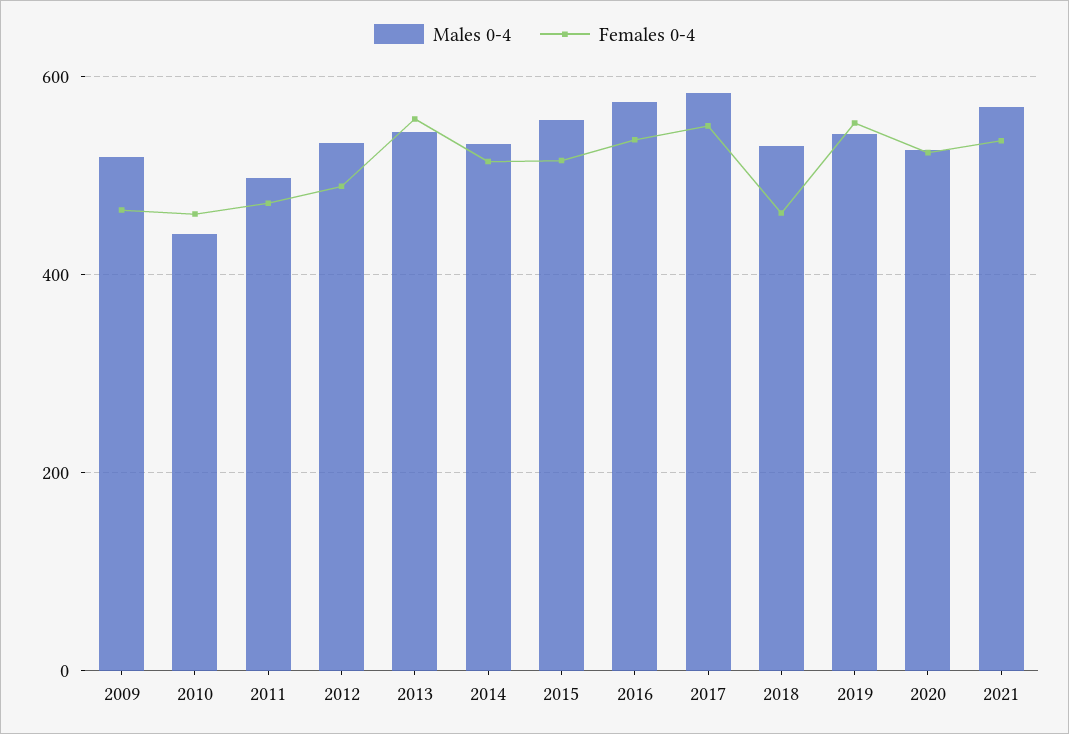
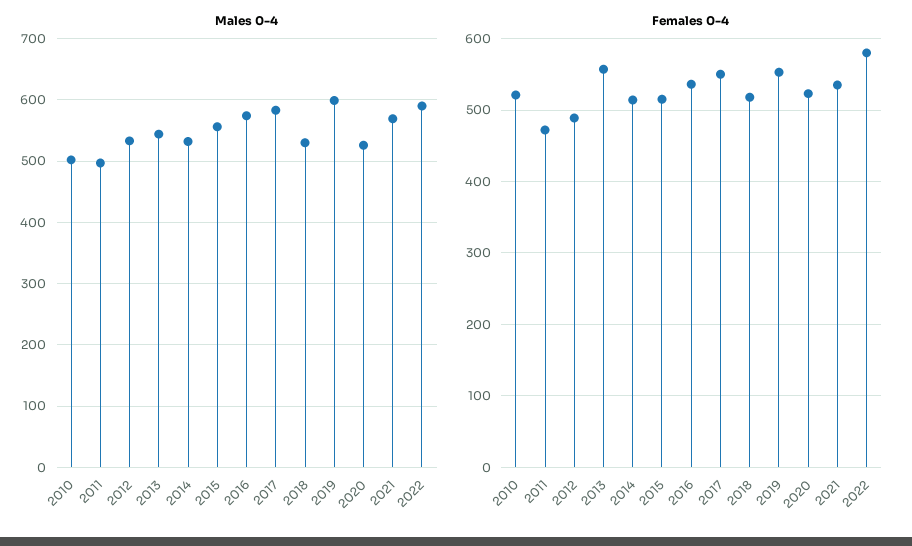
Males 0-4, 2009: 520 -> none
Females 0-4, 2009: 460 -> none
Males 0-4, 2010: 440 -> 500
Females 0-4, 2010: 460 -> 520
Females 0-4, 2018: 460 -> 520
Males 0-4, 2019: 540 -> 600
Males 0-4, 2022: none -> 590
Females 0-4, 2022: none -> 580

